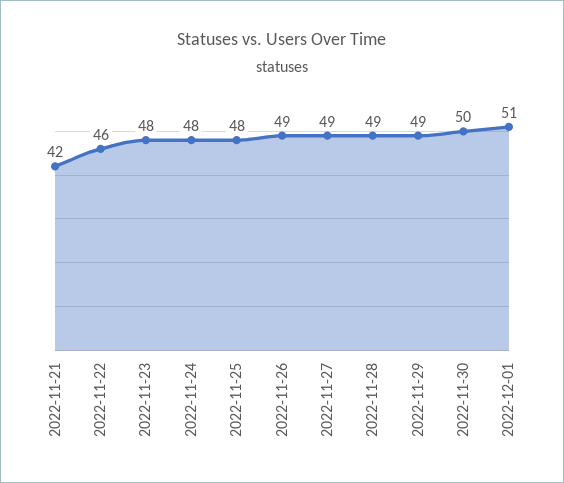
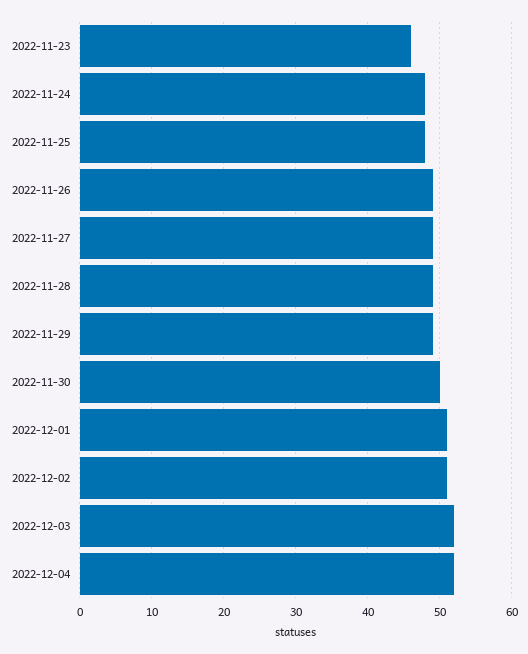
2022-11-21: 42 -> none
2022-11-22: 46 -> none
2022-11-23: 48 -> 46
2022-12-02: none -> 51
2022-12-03: none -> 52
2022-12-04: none -> 52

